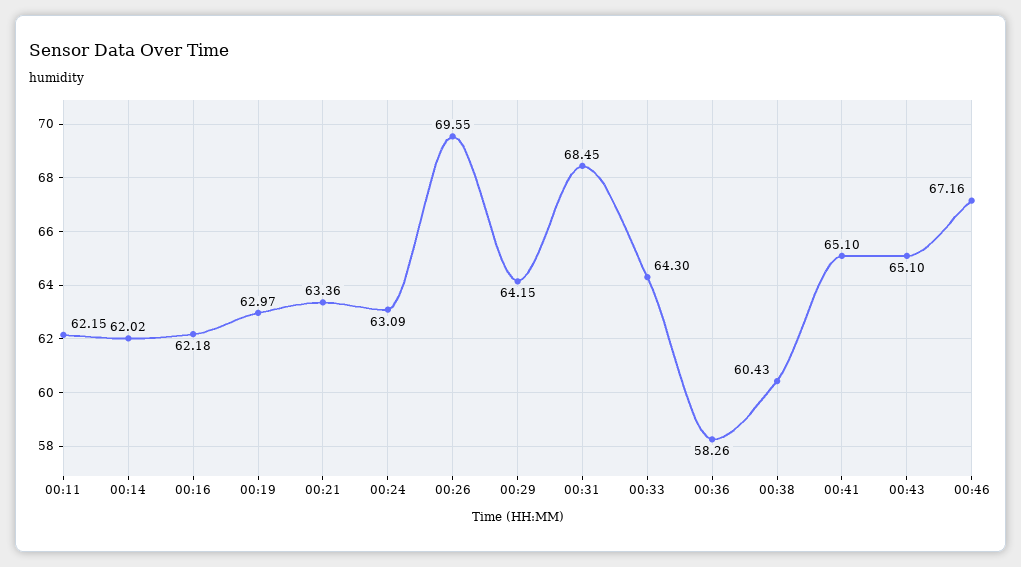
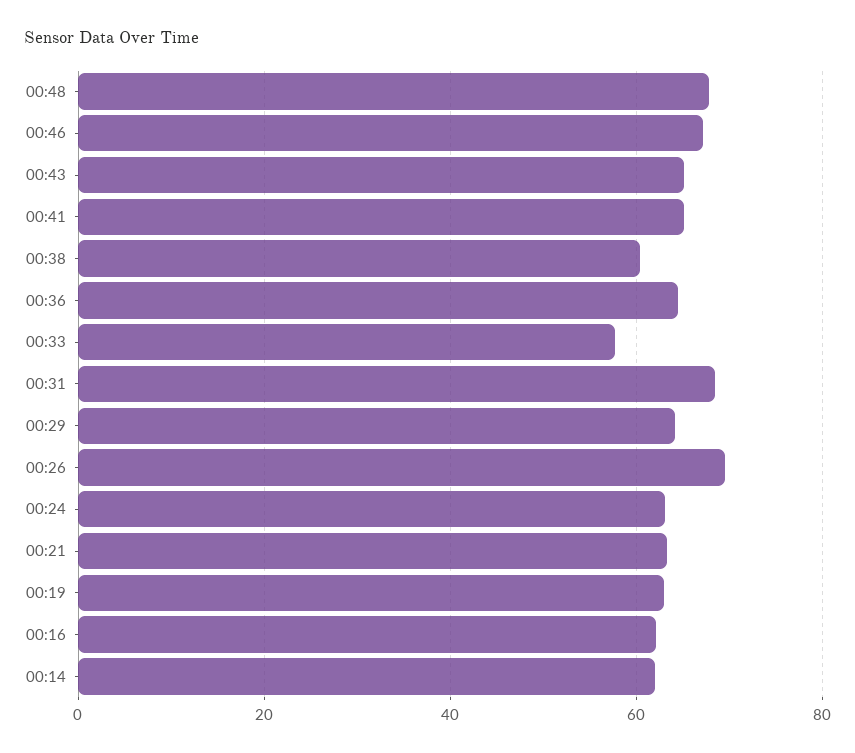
00:11: 62.15 -> none
00:33: 64.3 -> 58
00:36: 58.26 -> 64
00:48: none -> 68

